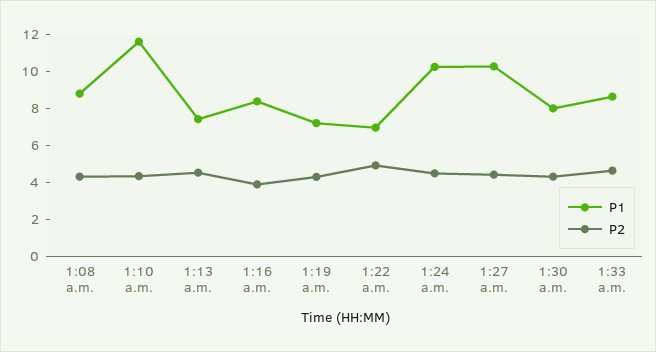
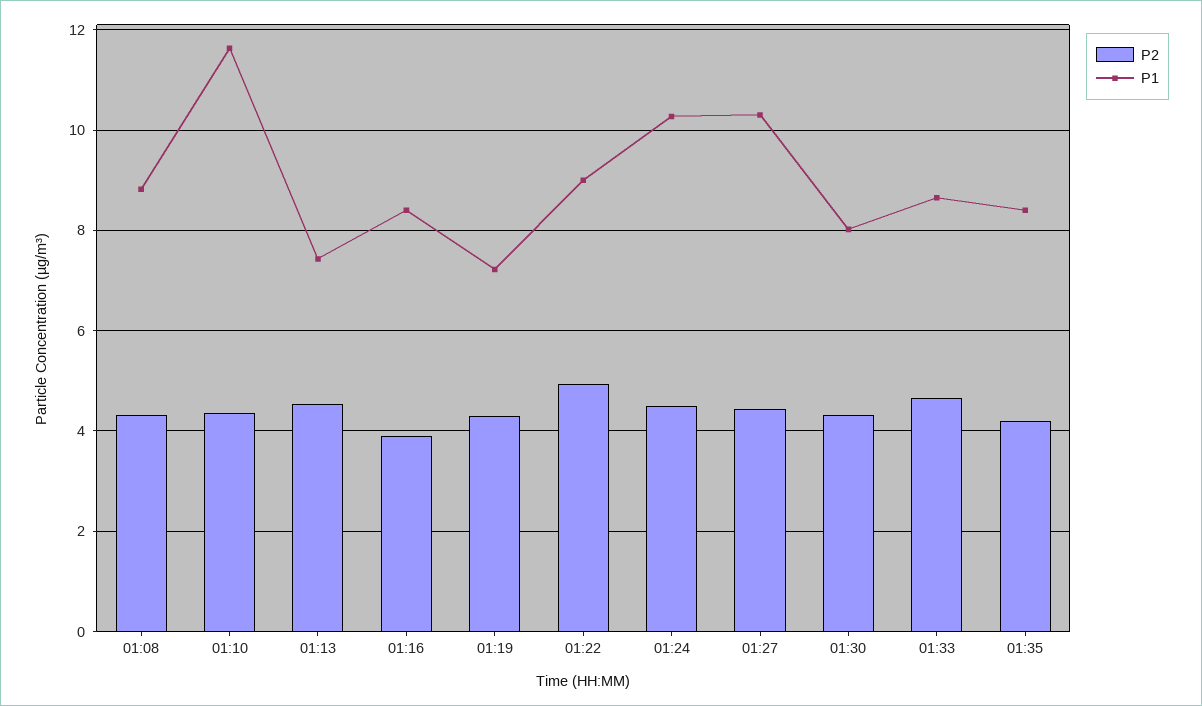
P1, 1:22 a.m.: 7 -> 9
P2, 01:35: none -> 4.2
P1, 01:35: none -> 8.4

